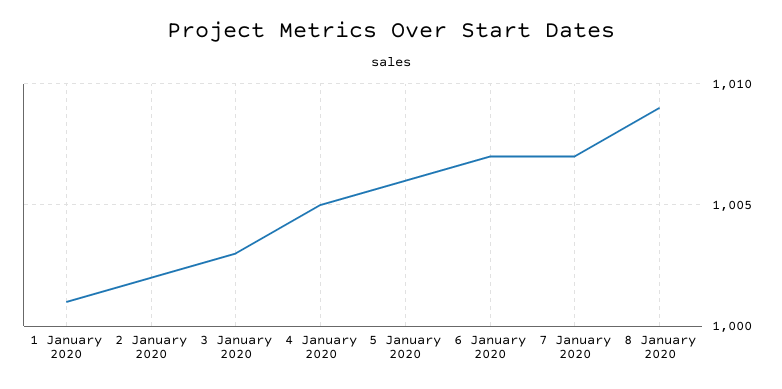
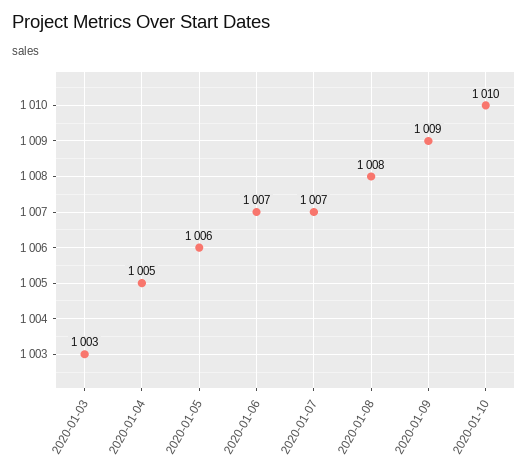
1 January 2020: 1001 -> none
2 January 2020: 1002 -> none
8 January 2020: 1009 -> 1008
2020-01-09: none -> 1009
2020-01-10: none -> 1010

